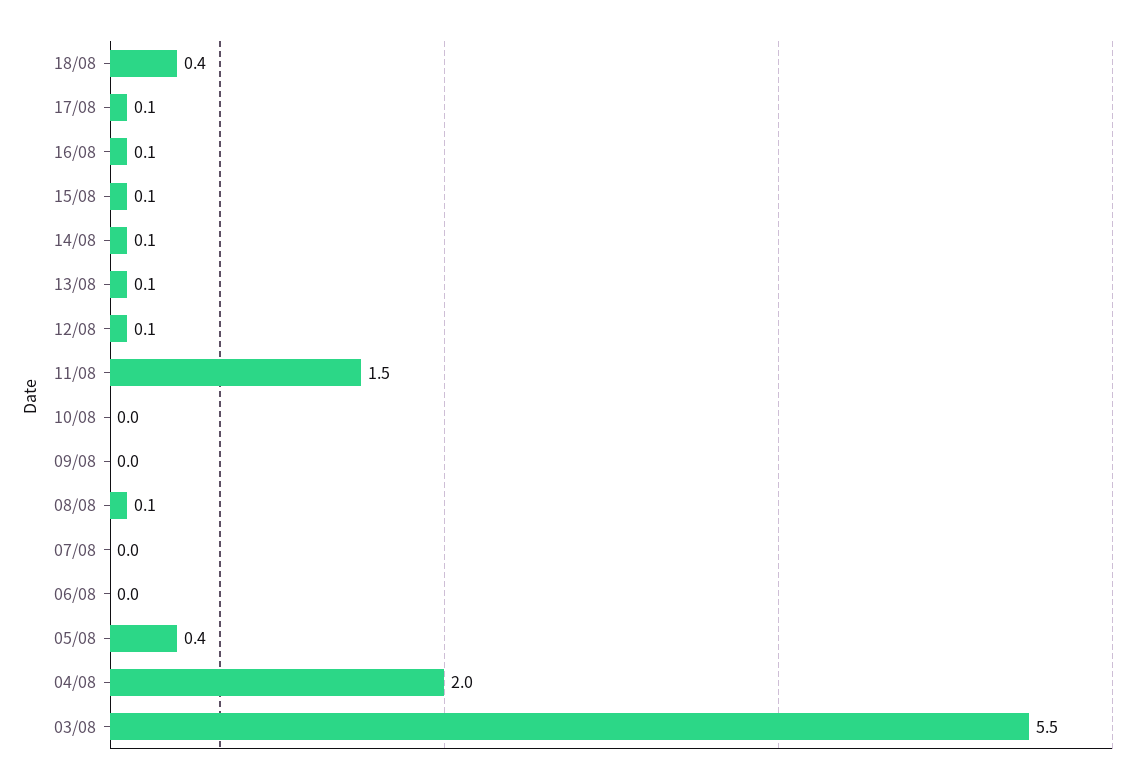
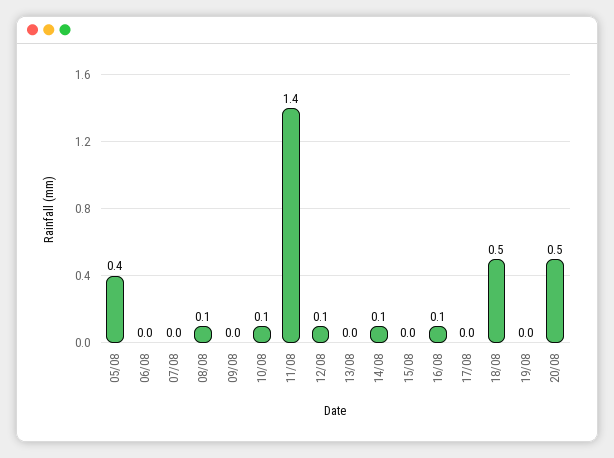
18/08: 0.4 -> 0.5
17/08: 0.1 -> 0
15/08: 0.1 -> 0
13/08: 0.1 -> 0
11/08: 1.5 -> 1.4
10/08: 0 -> 0.1
04/08: 2 -> none
03/08: 5.5 -> none
19/08: none -> 0
20/08: none -> 0.5

